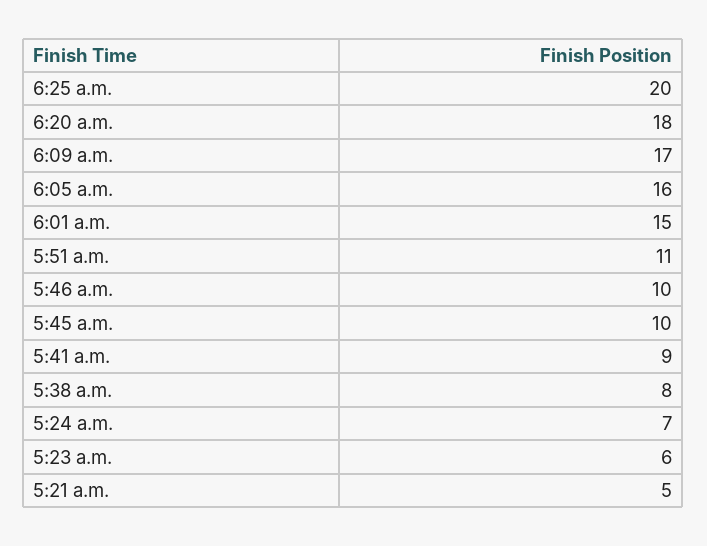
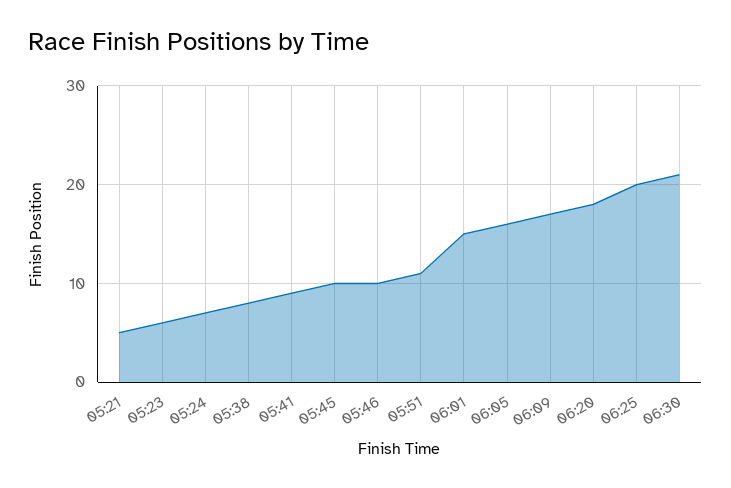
06:30: none -> 21

